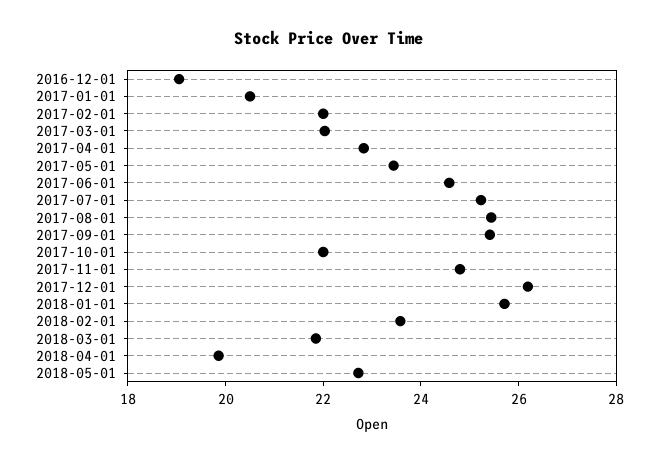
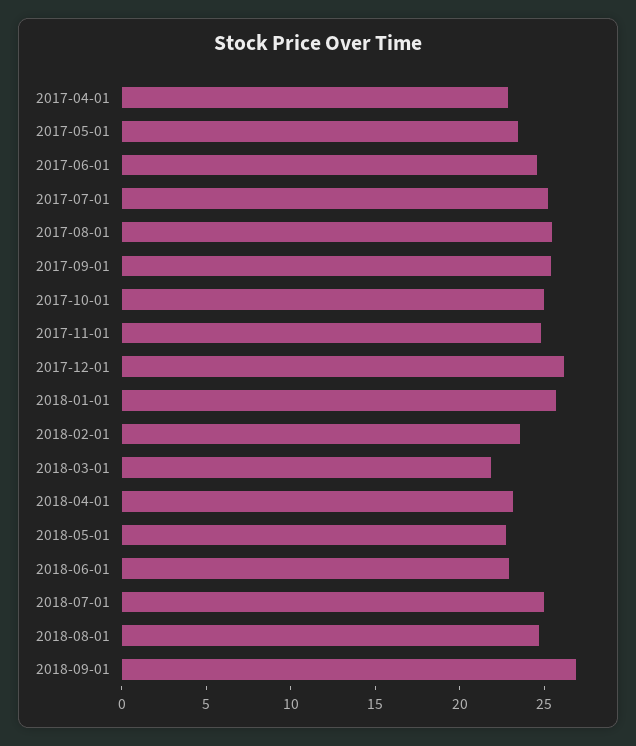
2016-12-01: 19 -> none
2017-01-01: 20.5 -> none
2017-02-01: 22 -> none
2017-03-01: 22 -> none
2017-10-01: 22 -> 25
2018-04-01: 20 -> 23
2018-06-01: none -> 23
2018-07-01: none -> 25
2018-08-01: none -> 25
2018-09-01: none -> 27

